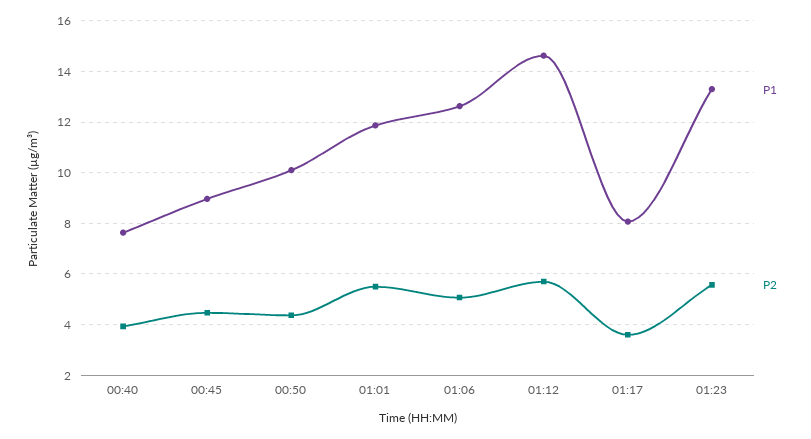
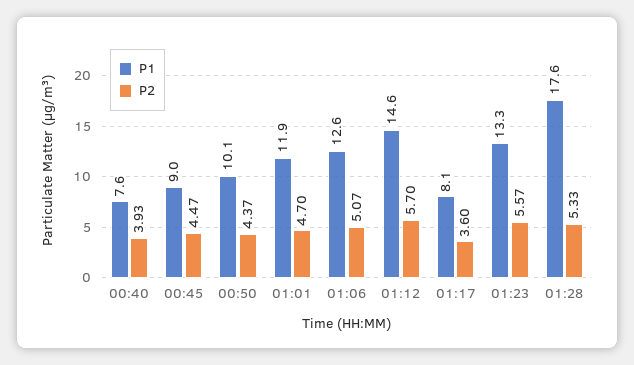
P2, 01:01: 5.5 -> 4.7
P1, 01:28: none -> 17.6
P2, 01:28: none -> 5.33

